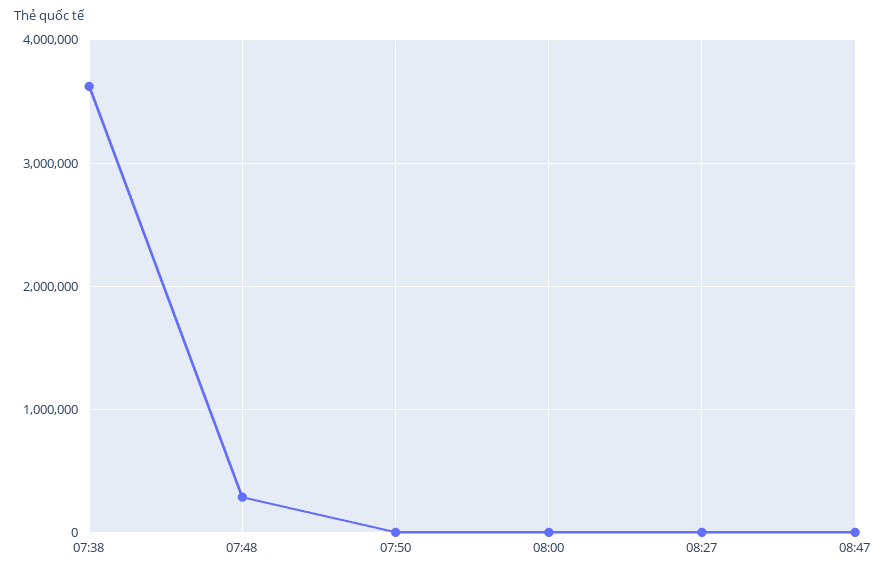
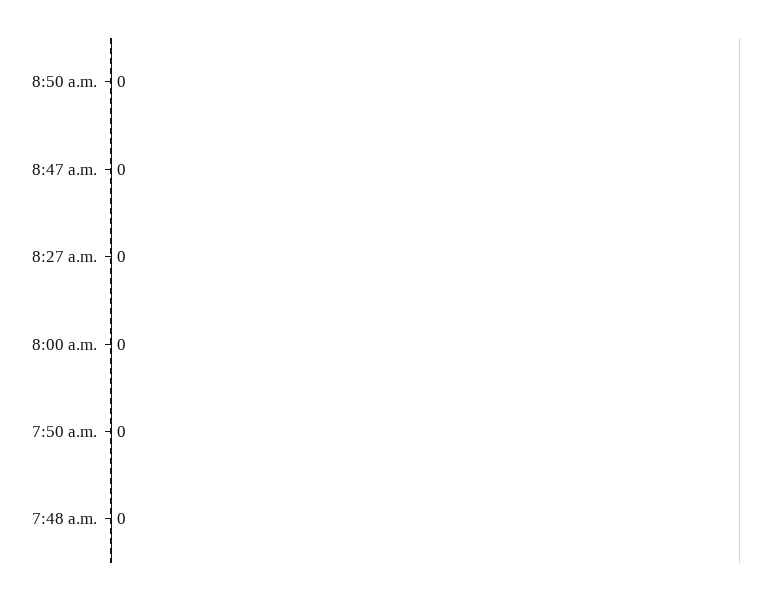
07:38: 3600000 -> none
07:48: 300000 -> 0
8:50 a.m.: none -> 0

